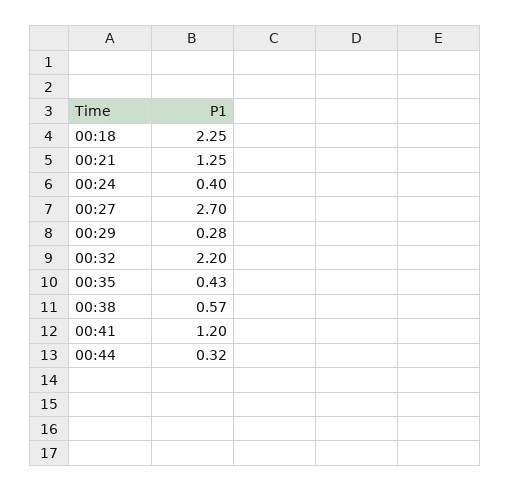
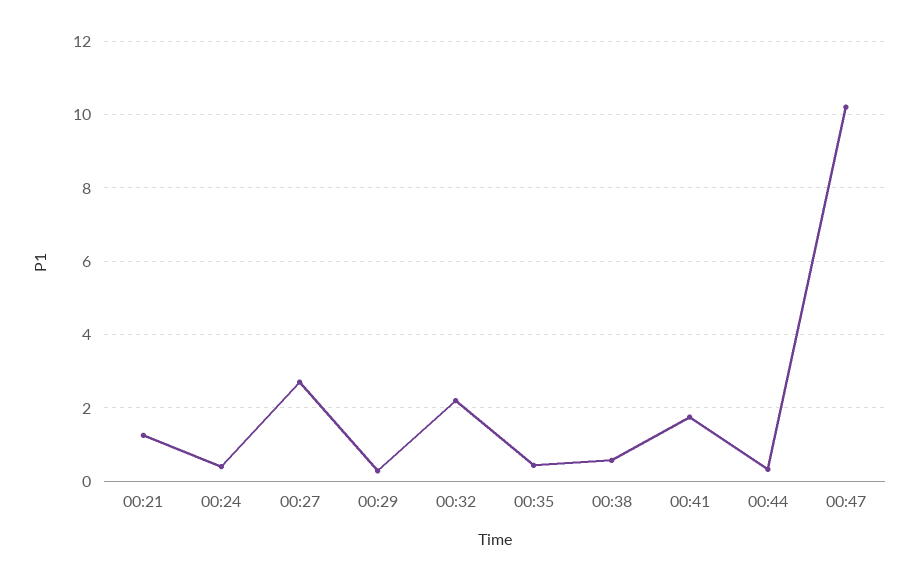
00:18: 2.25 -> none
00:41: 1.2 -> 1.8
00:47: none -> 10.2

